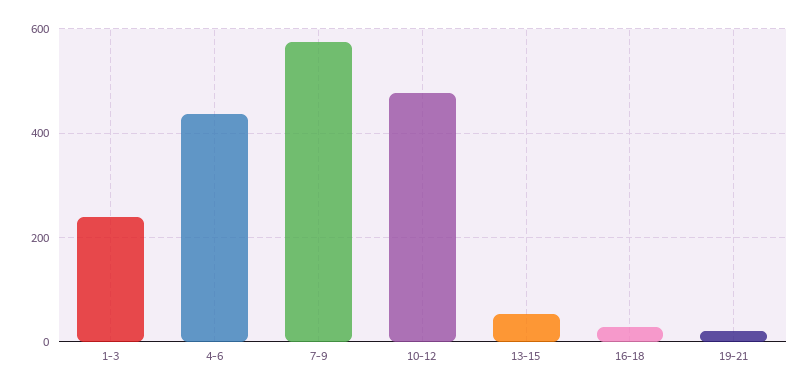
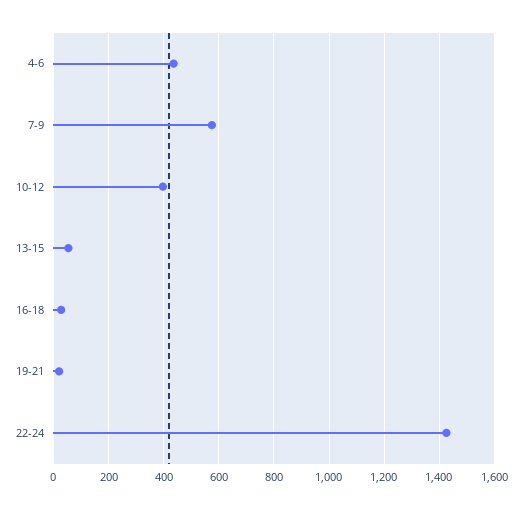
1-3: 240 -> none
10-12: 480 -> 400
22-24: none -> 1425

